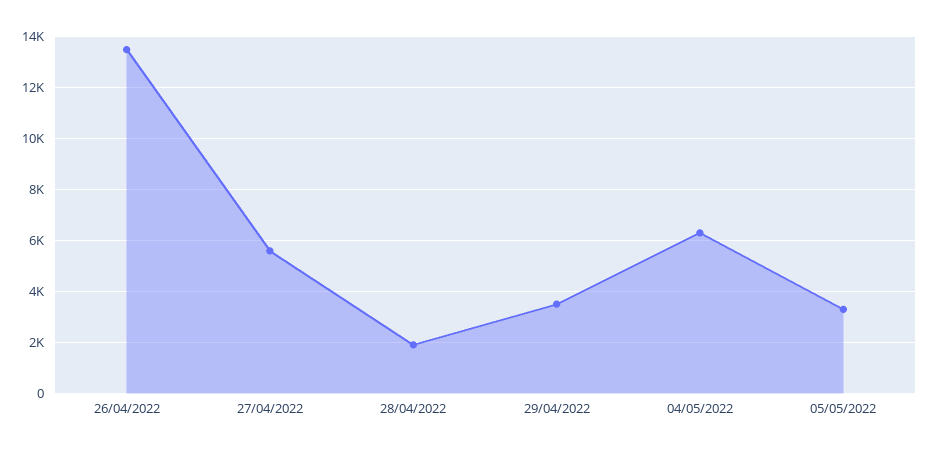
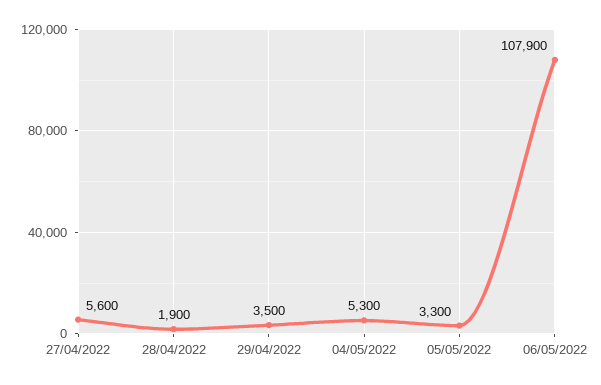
26/04/2022: 13500 -> none
04/05/2022: 6250 -> 5300
06/05/2022: none -> 107900

